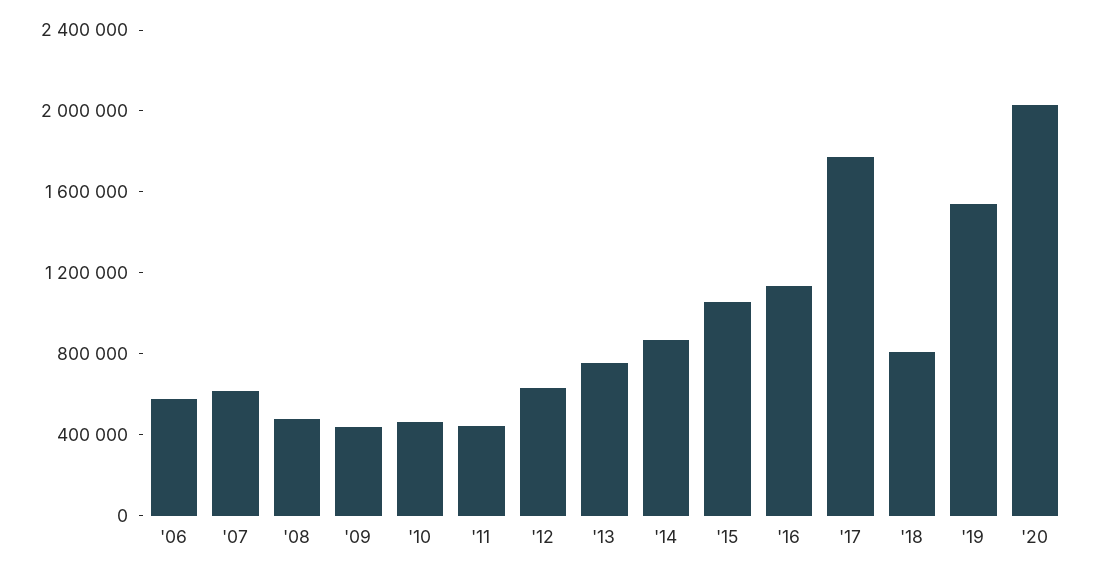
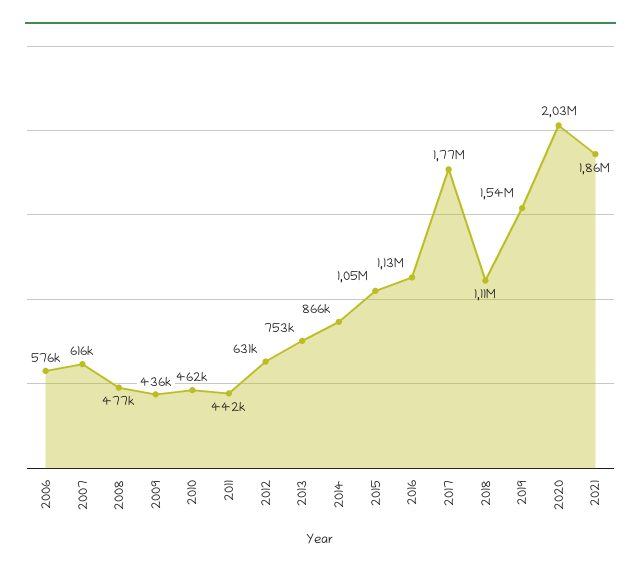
'18: 800000 -> 1110000
2021: none -> 1860000

